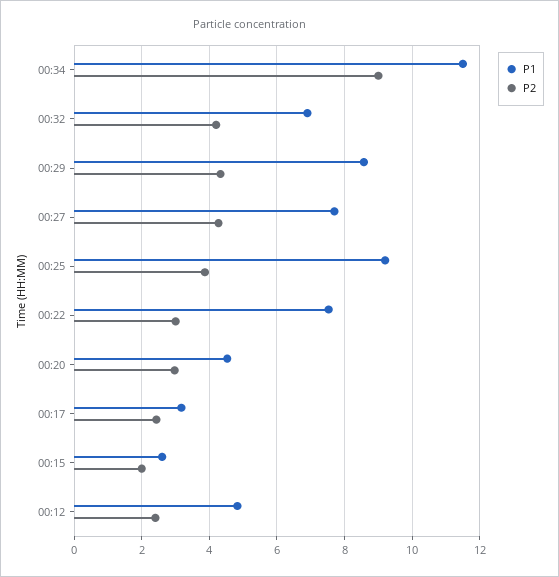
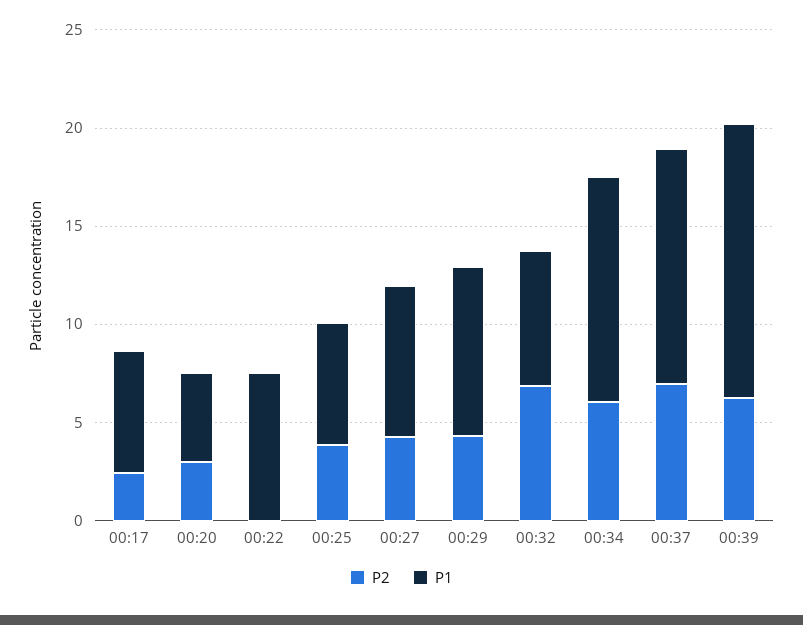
P2, 00:34: 9 -> 6
P2, 00:32: 4.2 -> 7
P1, 00:25: 9.2 -> 6
P2, 00:22: 3 -> 0
P1, 00:17: 3.2 -> 6
P1, 00:15: 2.6 -> none
P2, 00:15: 2 -> none
P1, 00:12: 4.8 -> none
P2, 00:12: 2.4 -> none
P2, 00:37: none -> 7
P1, 00:37: none -> 12
P2, 00:39: none -> 6
P1, 00:39: none -> 14

